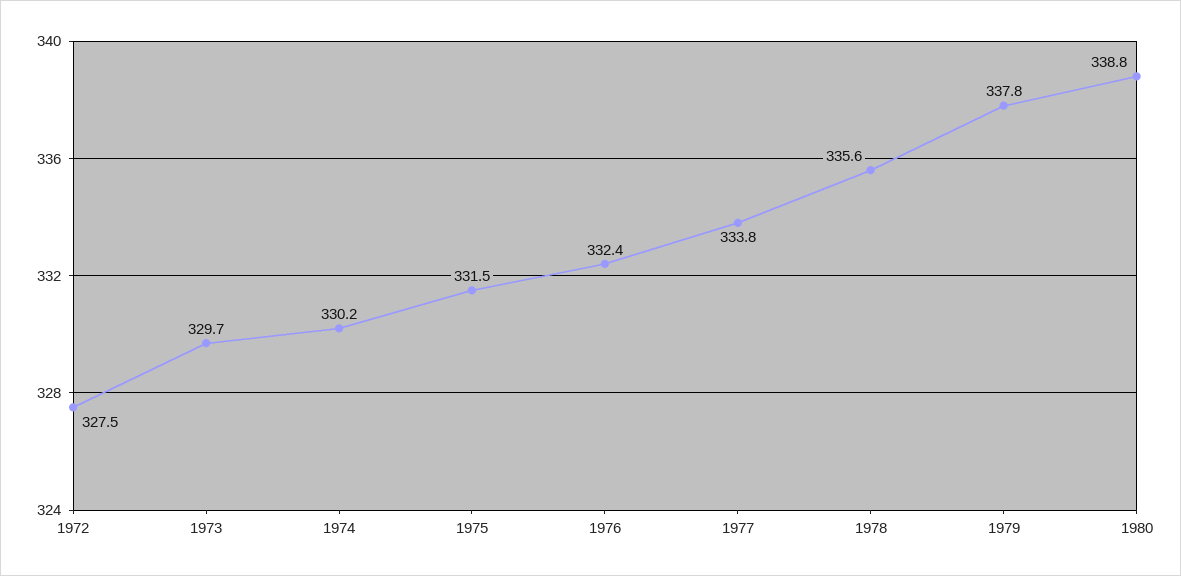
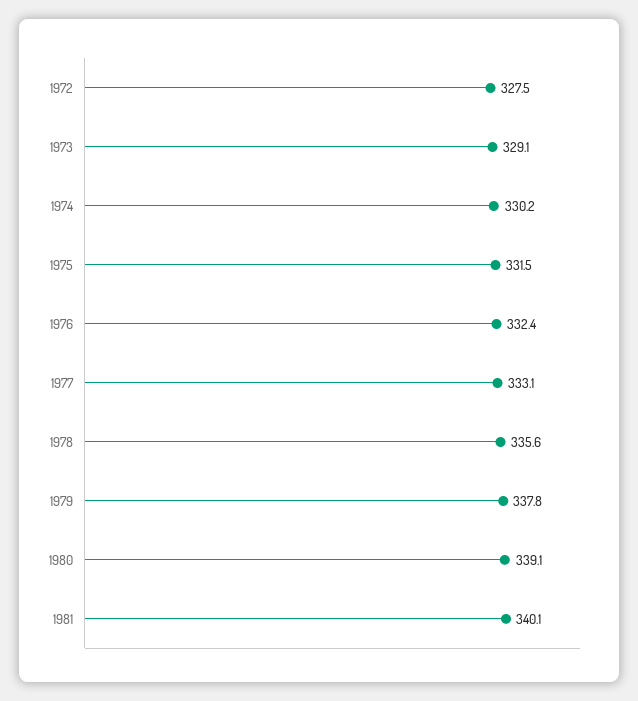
1973: 329.7 -> 329.1
1977: 333.8 -> 333.1
1980: 338.8 -> 339.1
1981: none -> 340.1

